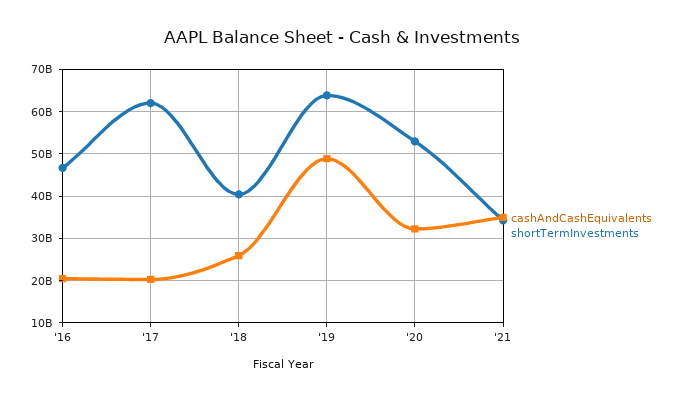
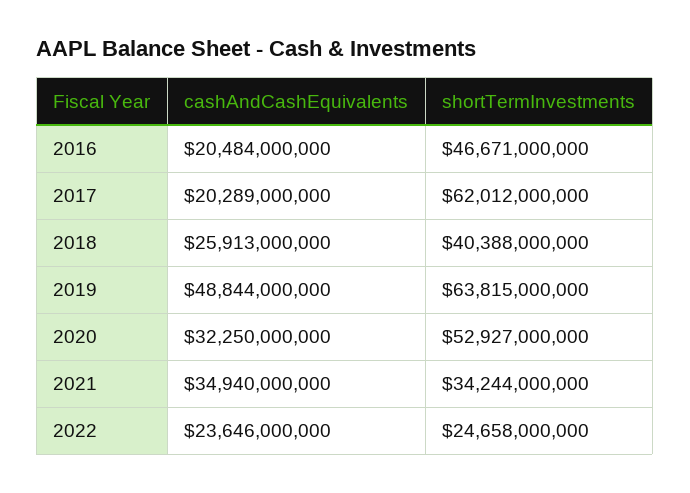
cashAndCashEquivalents, 2022: none -> 23646000000
shortTermInvestments, 2022: none -> 24658000000

